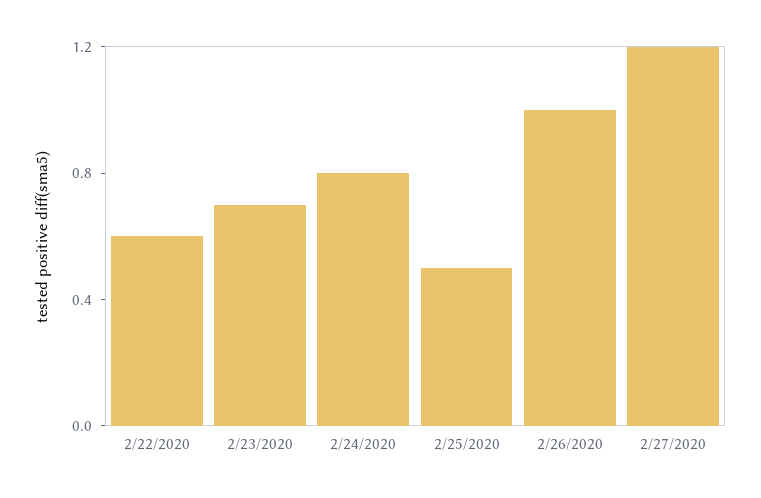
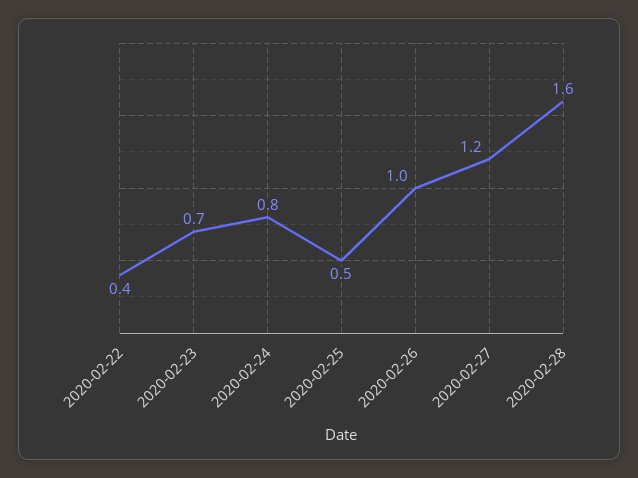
2/22/2020: 0.6 -> 0.4
2020-02-28: none -> 1.6

